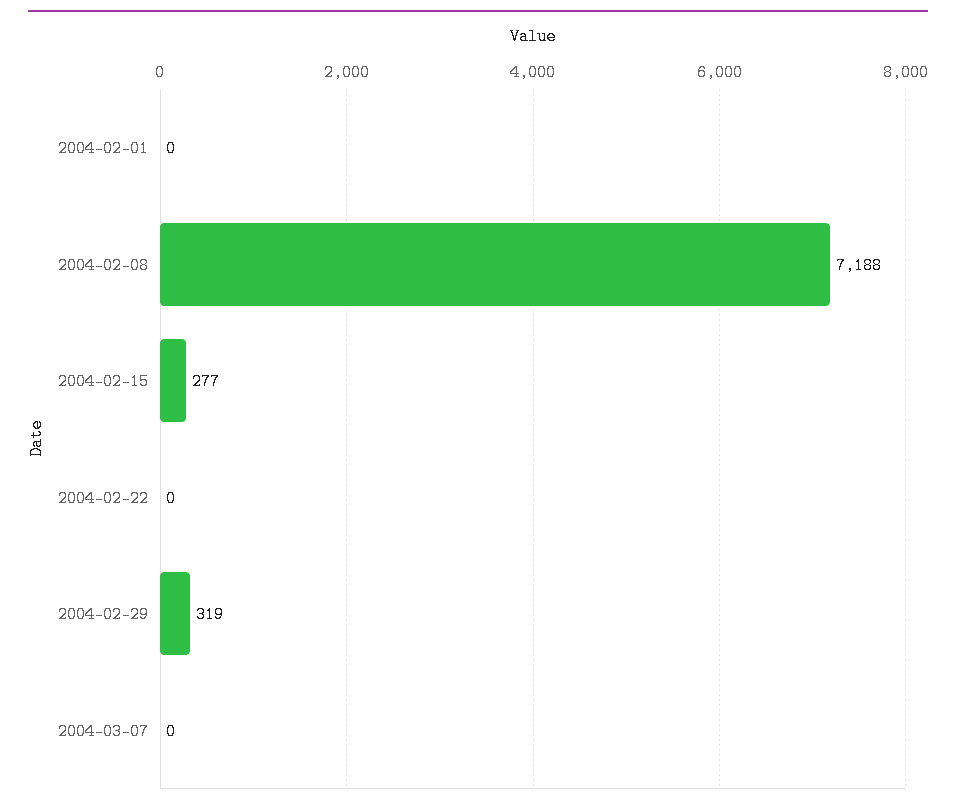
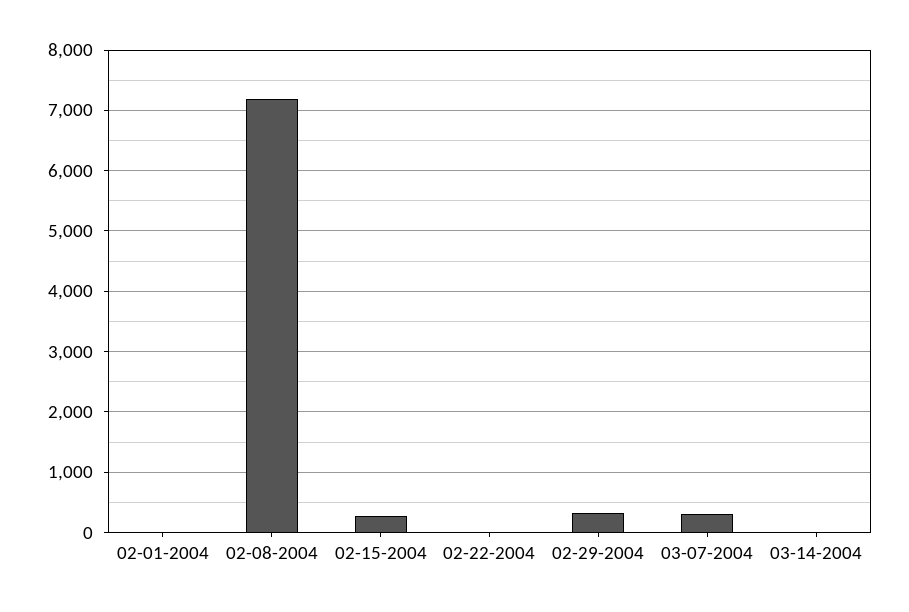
2004-03-07: 0 -> 300
03-14-2004: none -> 0

